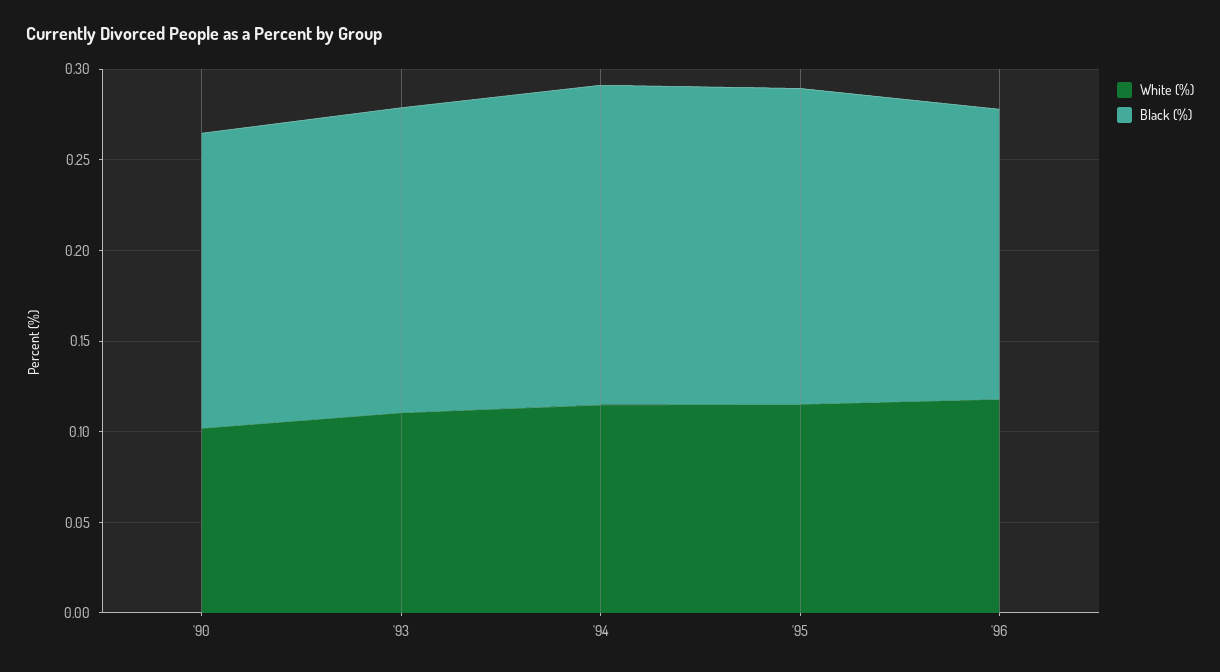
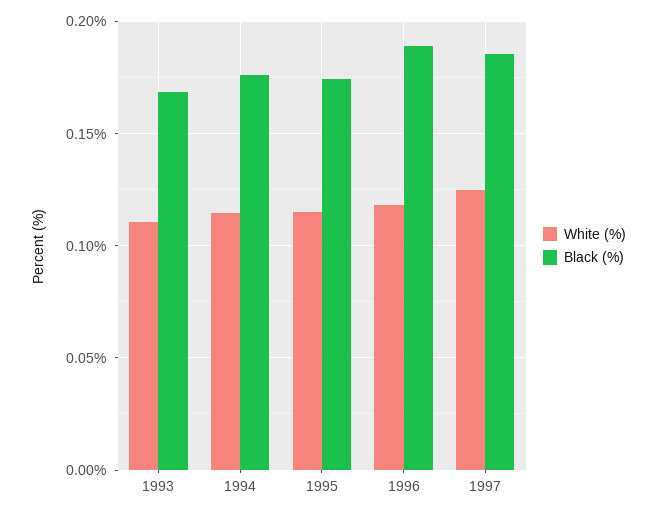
White (%), '90: 0.1 -> none
Black (%), '90: 0.16 -> none
Black (%), '96: 0.16 -> 0.19
White (%), 1997: none -> 0.125
Black (%), 1997: none -> 0.185

